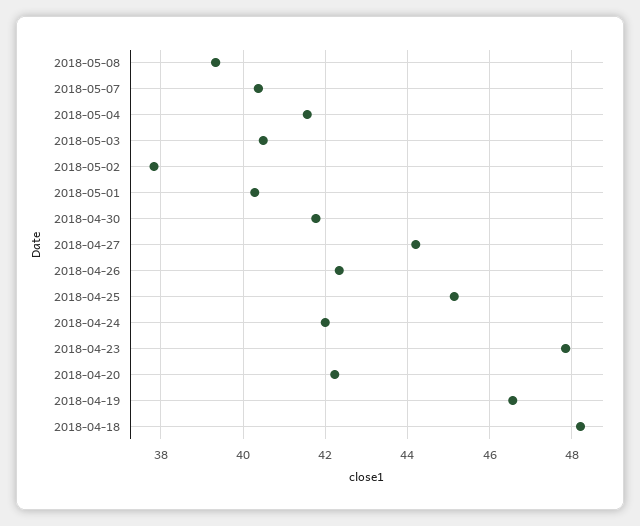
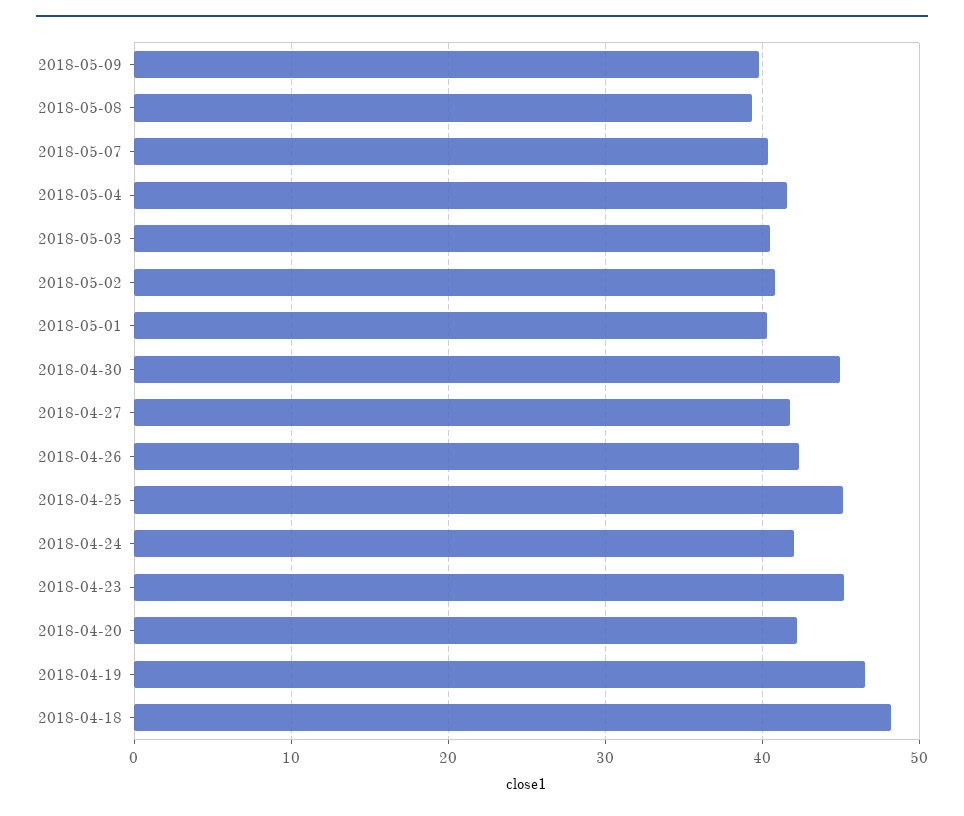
2018-05-02: 37.8 -> 41
2018-04-30: 41.8 -> 45
2018-04-27: 44.2 -> 42
2018-04-23: 47.8 -> 45
2018-05-09: none -> 40

